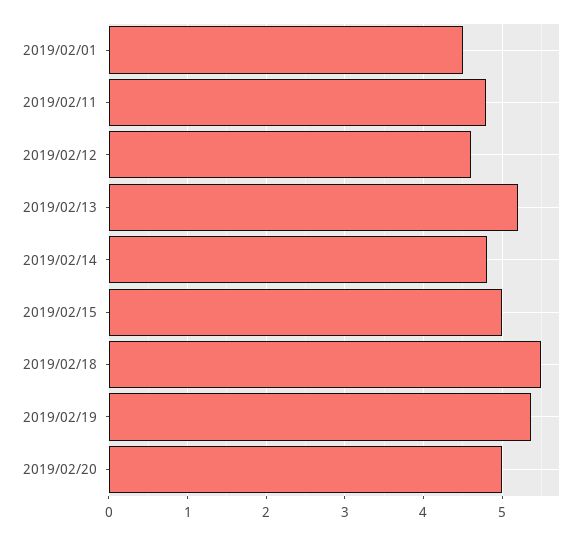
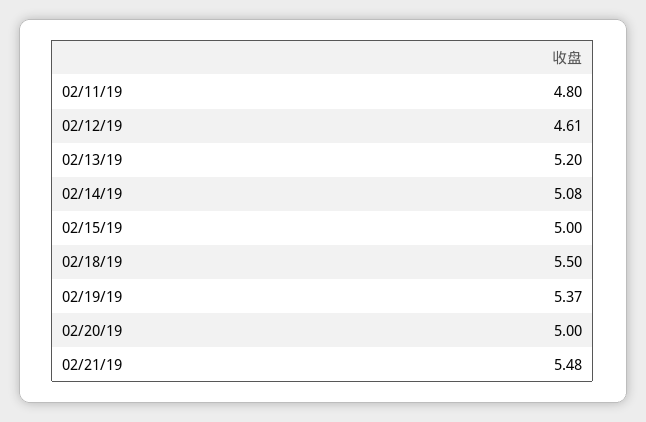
2019/02/01: 4.5 -> none
2019/02/14: 4.8 -> 5.08
02/21/19: none -> 5.48

